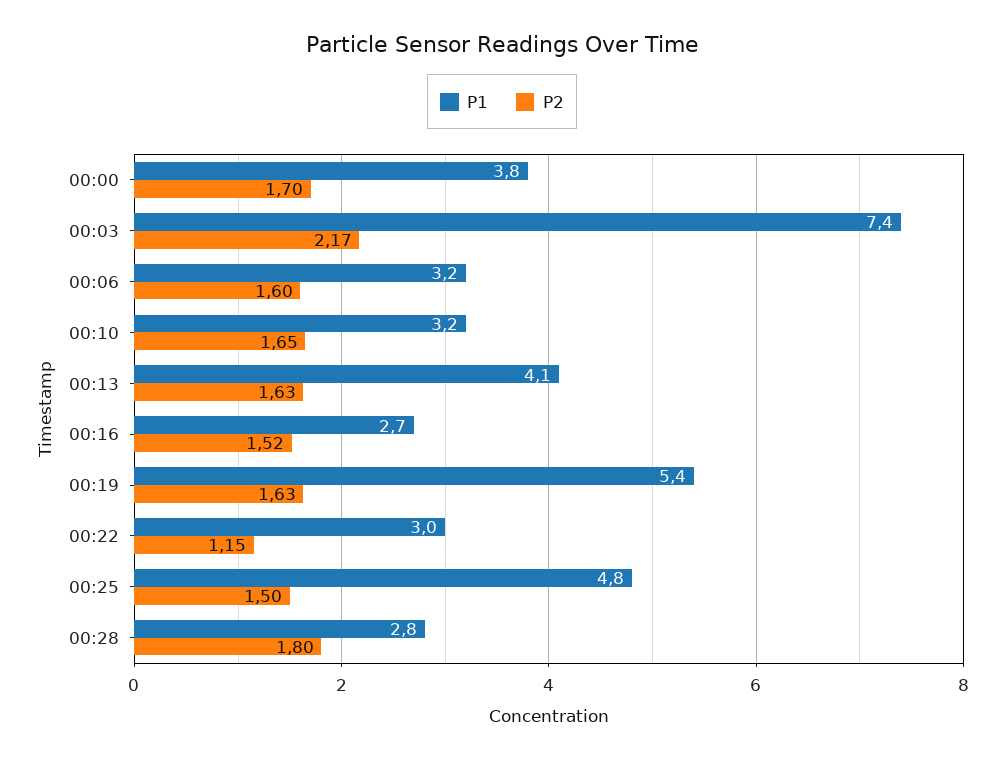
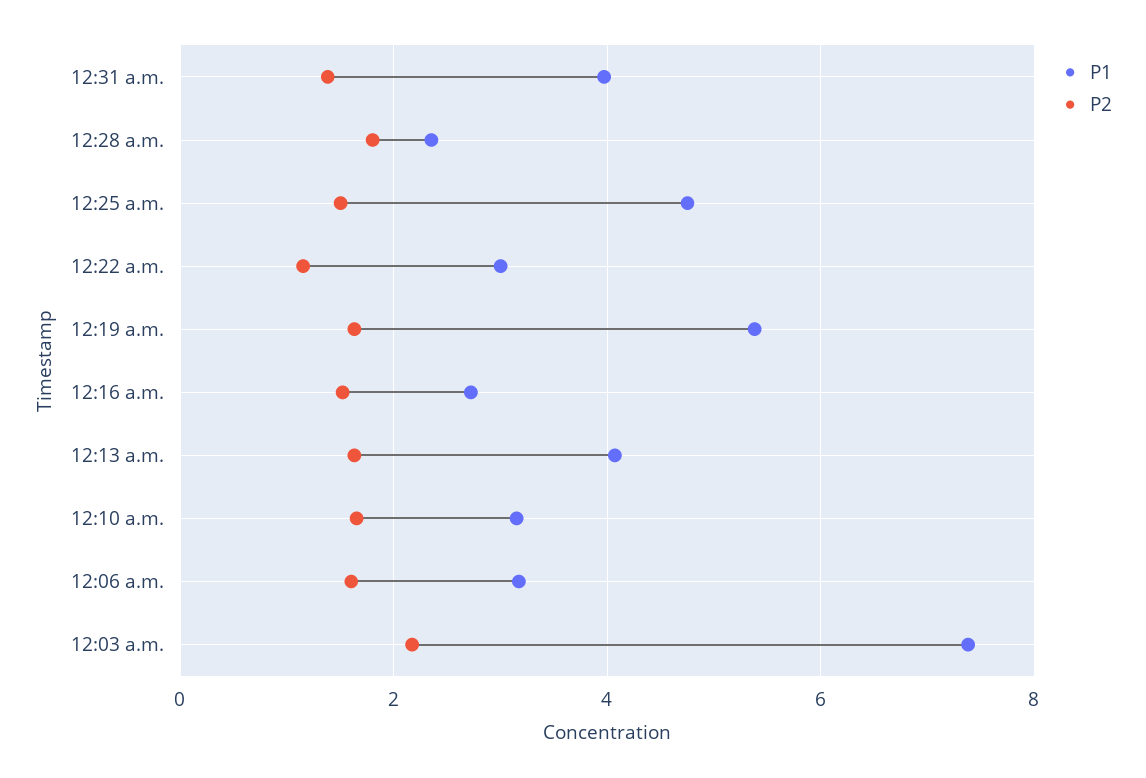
P1, 00:00: 3.8 -> none
P2, 00:00: 1.7 -> none
P1, 00:28: 2.8 -> 2.4
P1, 12:31 a.m.: none -> 4
P2, 12:31 a.m.: none -> 1.4

